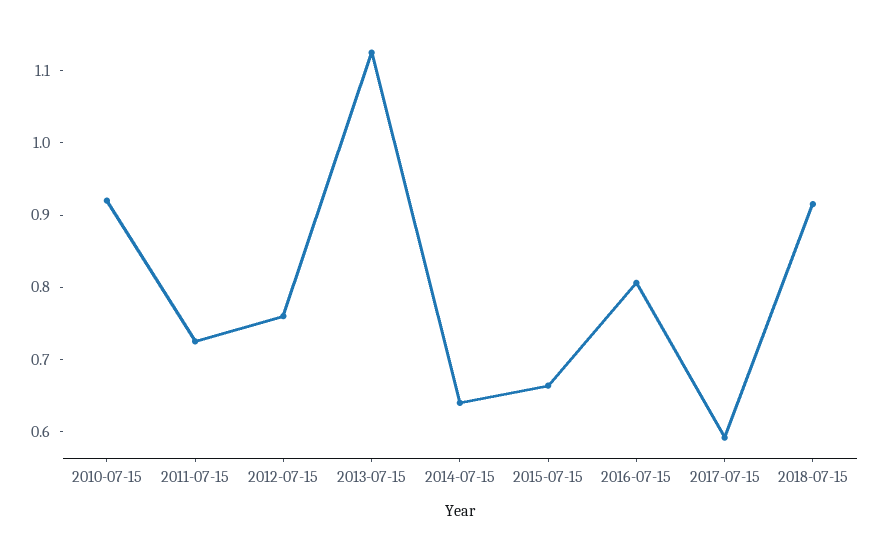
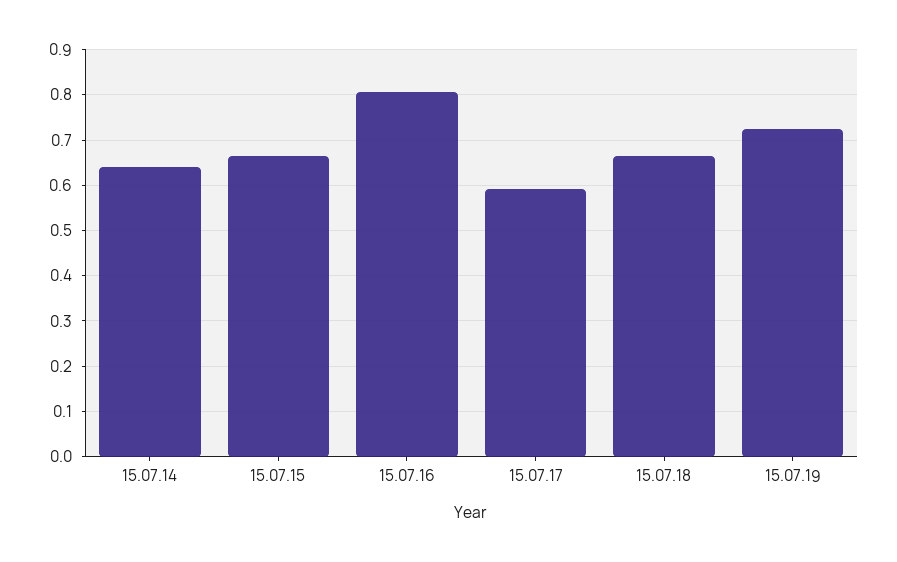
2010-07-15: 0.92 -> none
2011-07-15: 0.72 -> none
2012-07-15: 0.76 -> none
2013-07-15: 1.12 -> none
2018-07-15: 0.92 -> 0.66
15.07.19: none -> 0.72

